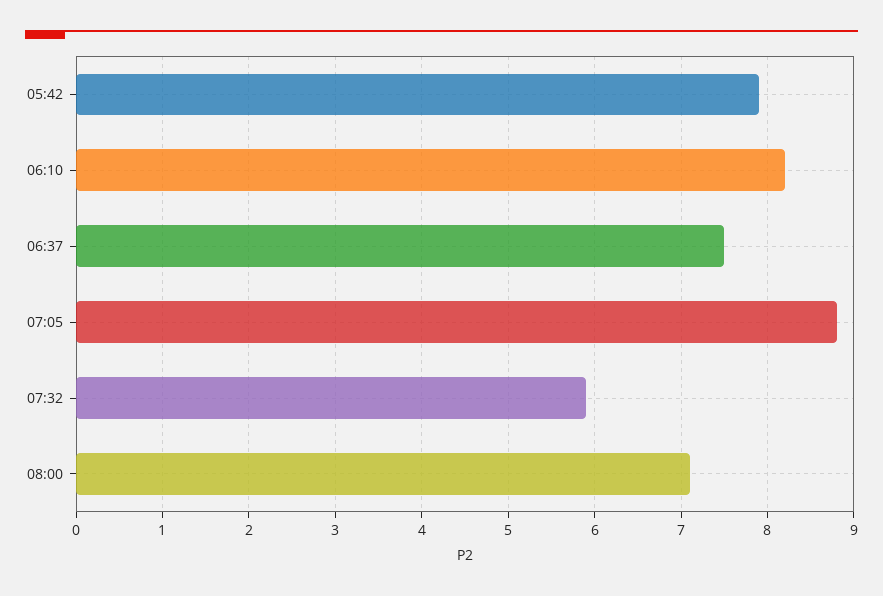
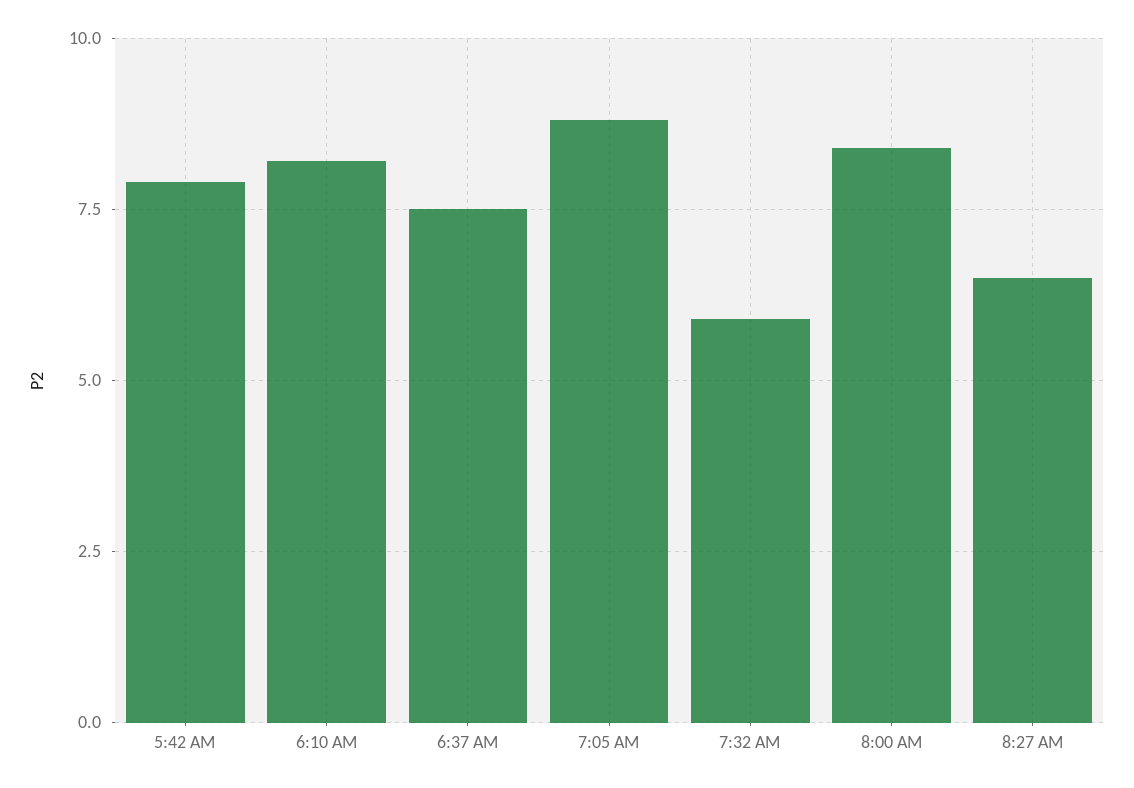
08:00: 7.1 -> 8.5
8:27 AM: none -> 6.5

